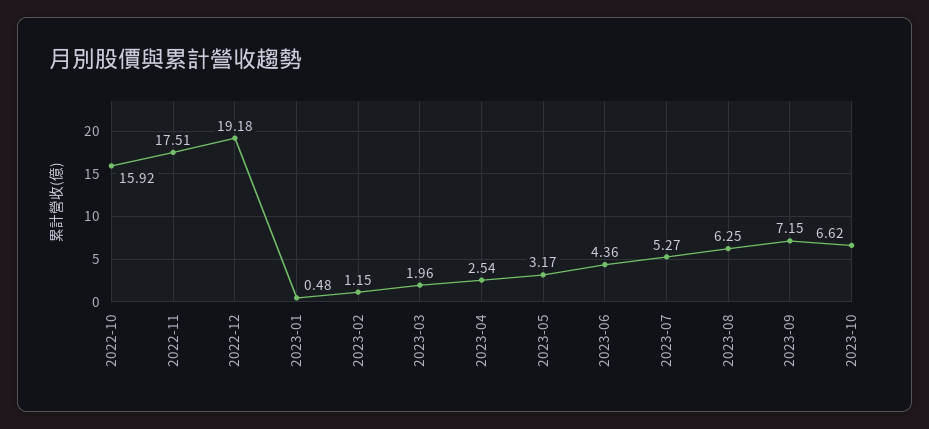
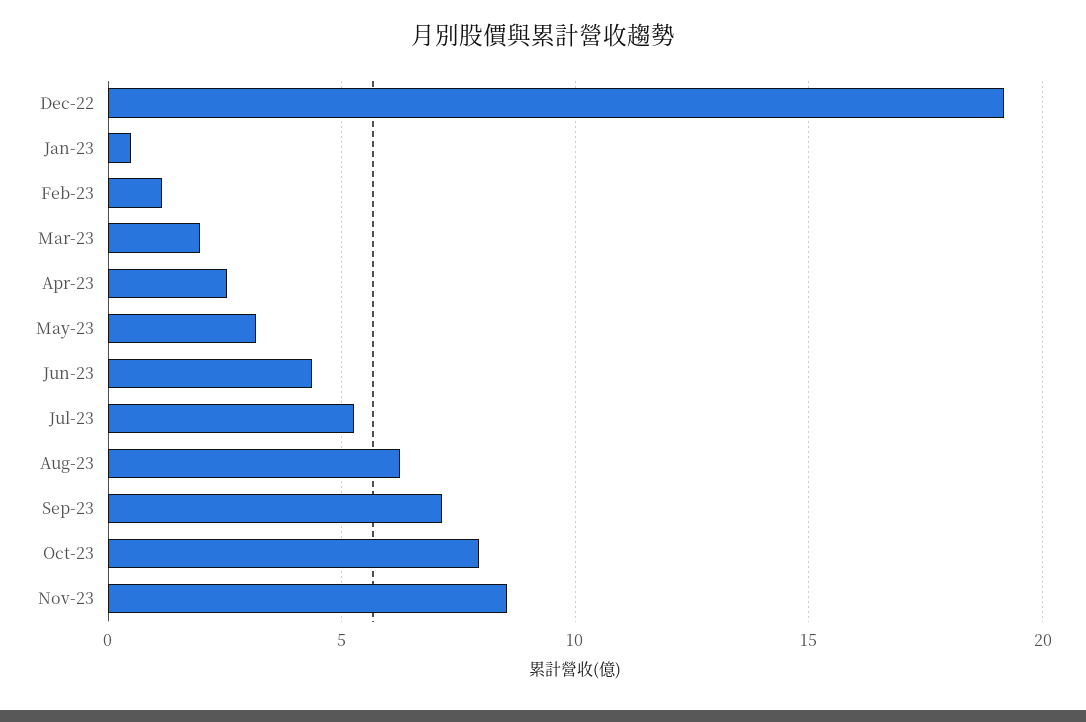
2022-10: 15.92 -> none
2022-11: 17.51 -> none
2023-10: 6.62 -> 8
Nov-23: none -> 8.5

